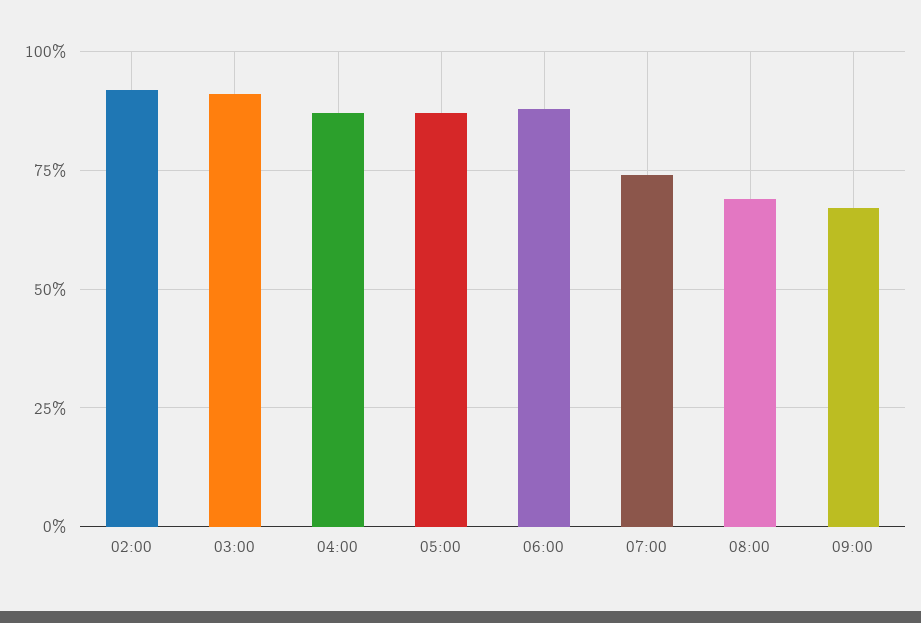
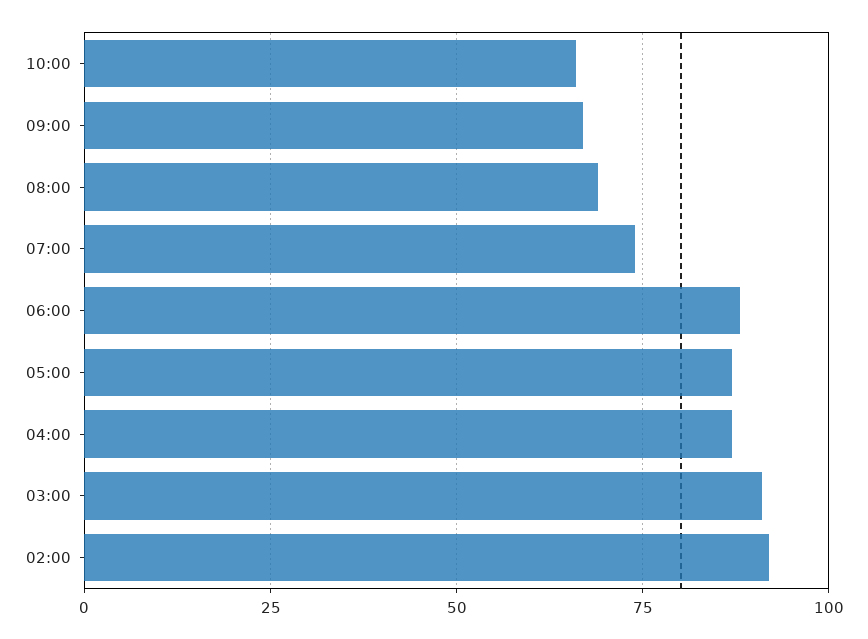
10:00: none -> 65

